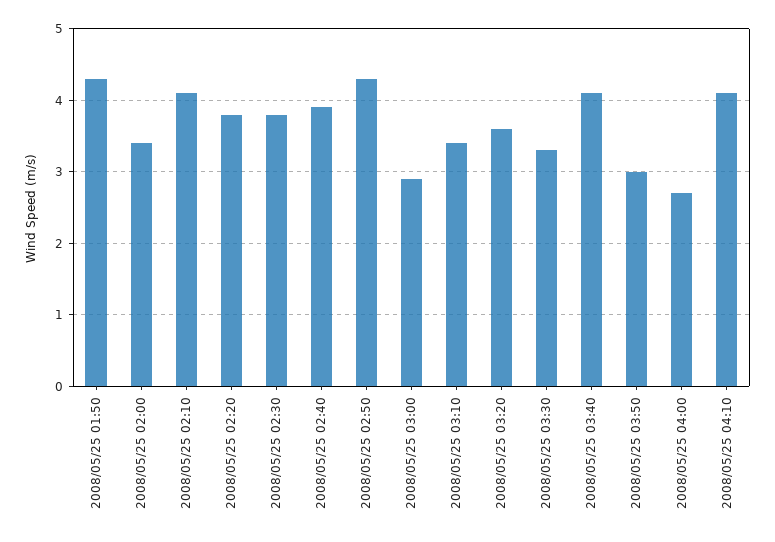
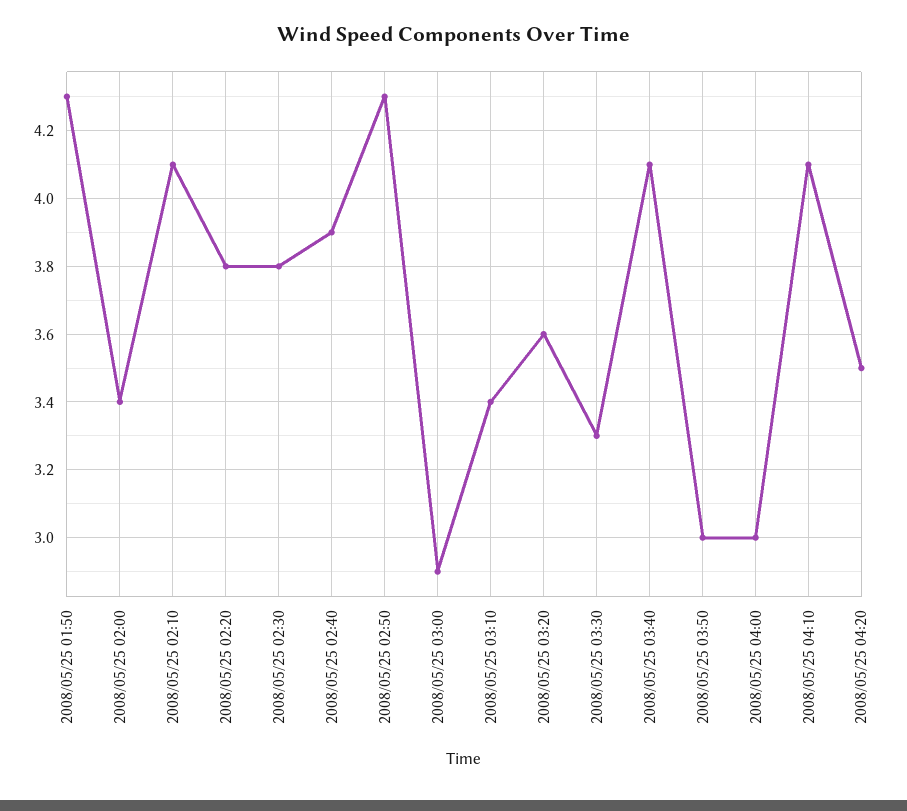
2008/05/25 04:00: 2.7 -> 3
2008/05/25 04:20: none -> 3.5

